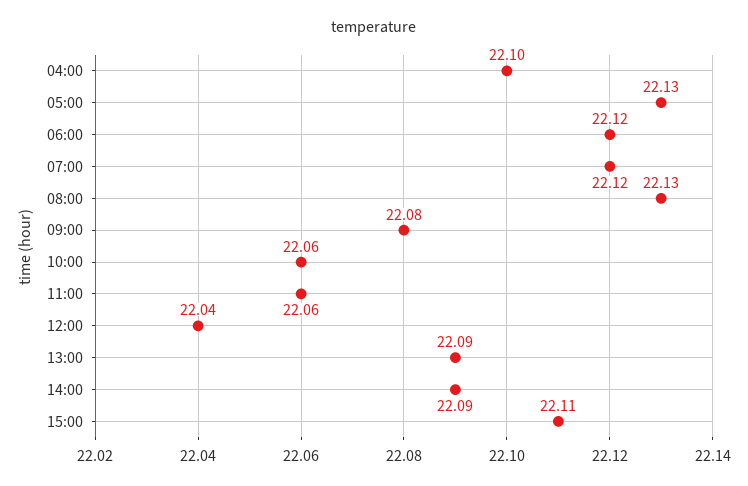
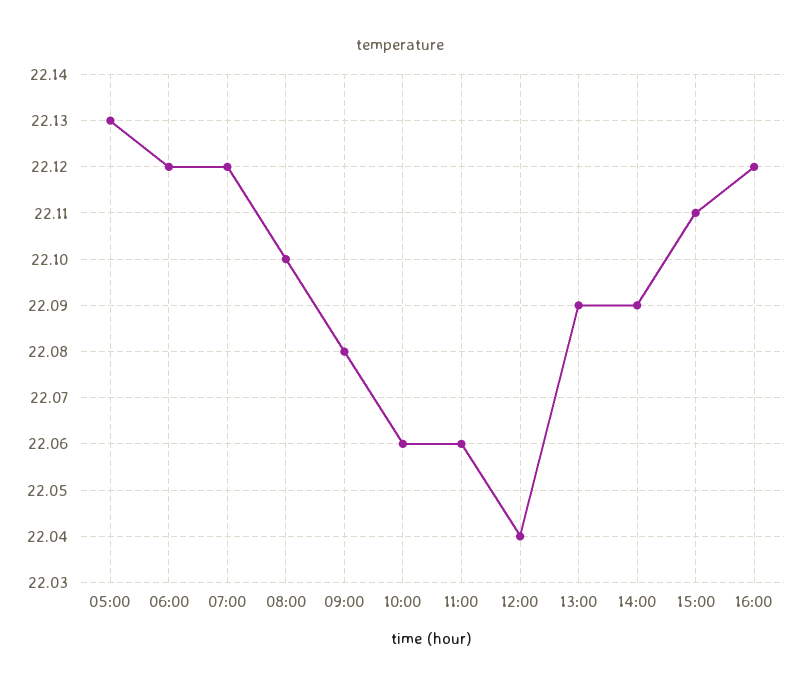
04:00: 22.1 -> none
08:00: 22.13 -> 22.1
16:00: none -> 22.12

